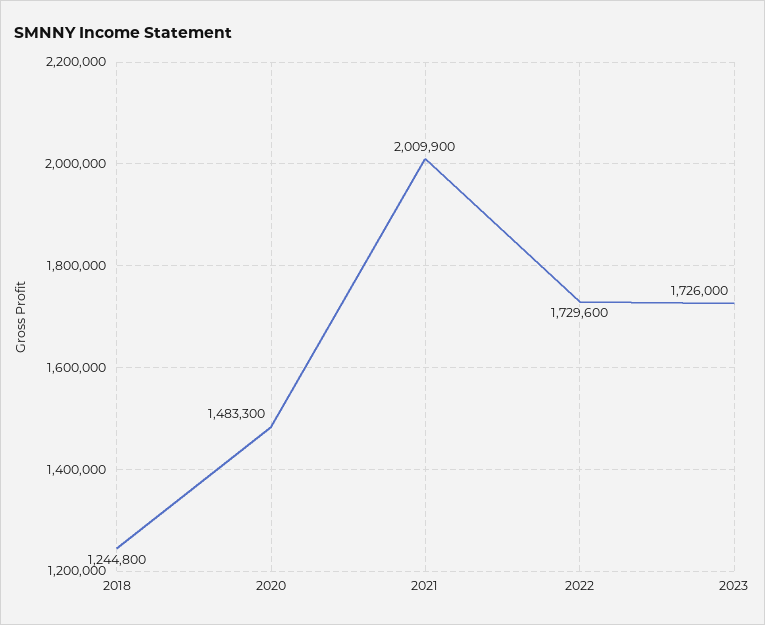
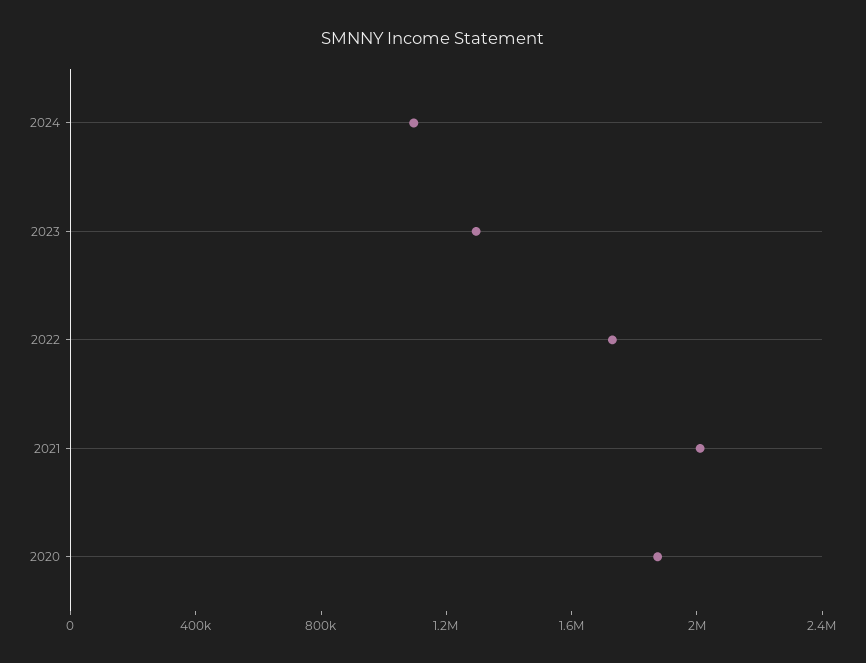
2018: 1244800 -> none
2020: 1483300 -> 1900000
2023: 1726000 -> 1300000
2024: none -> 1100000

